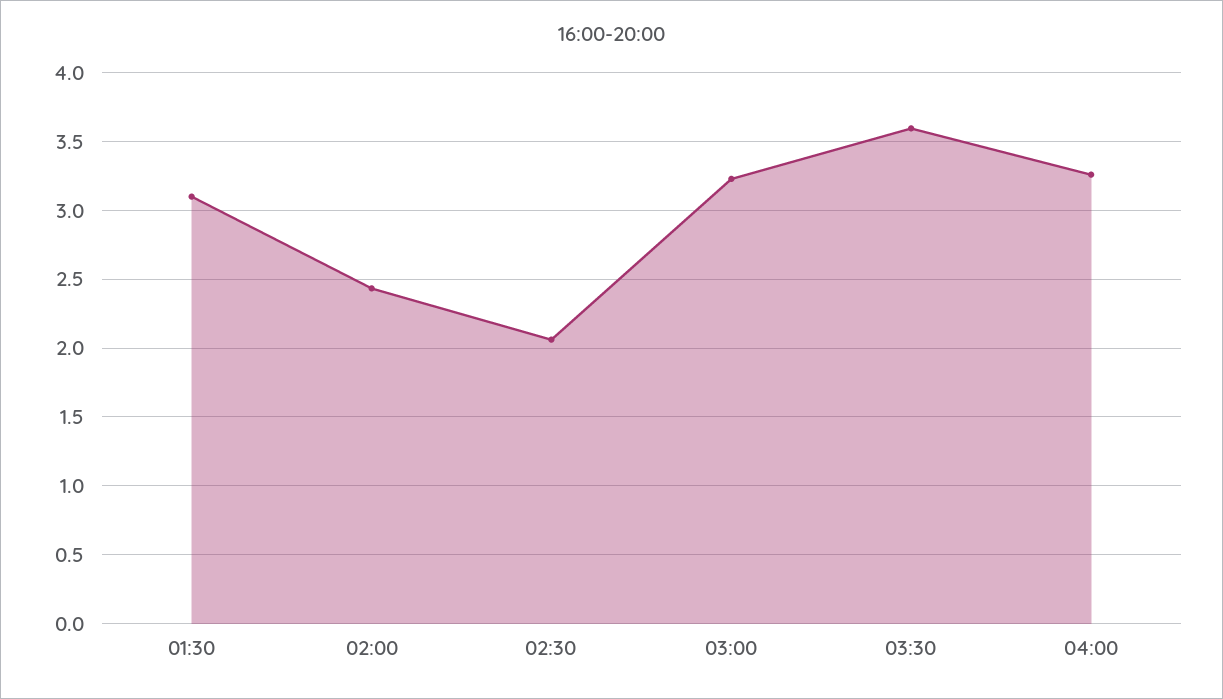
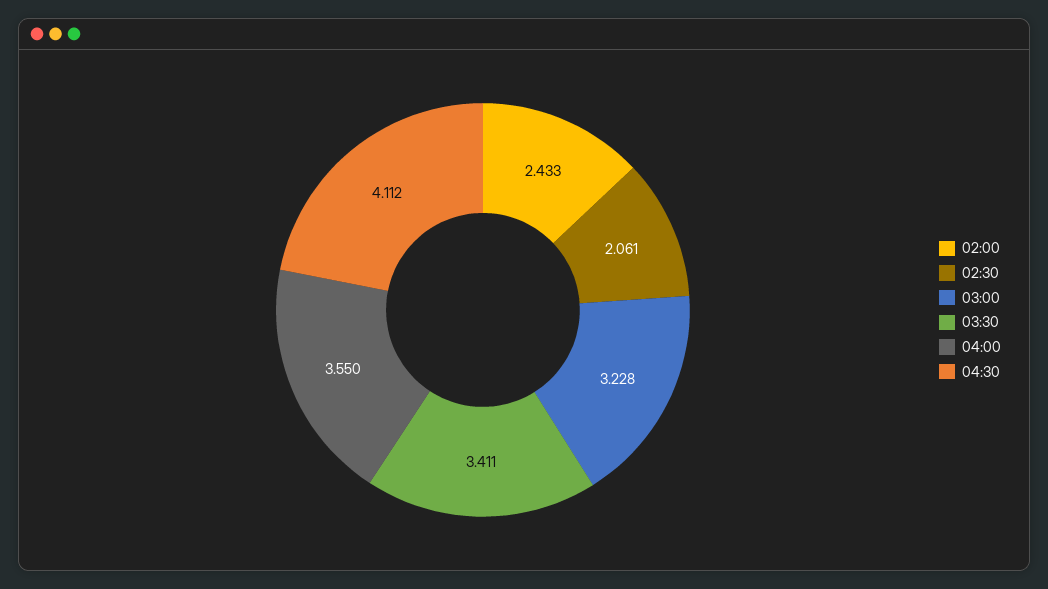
01:30: 3.1 -> none
03:30: 3.6 -> 3.411
04:00: 3.25 -> 3.55
04:30: none -> 4.112

